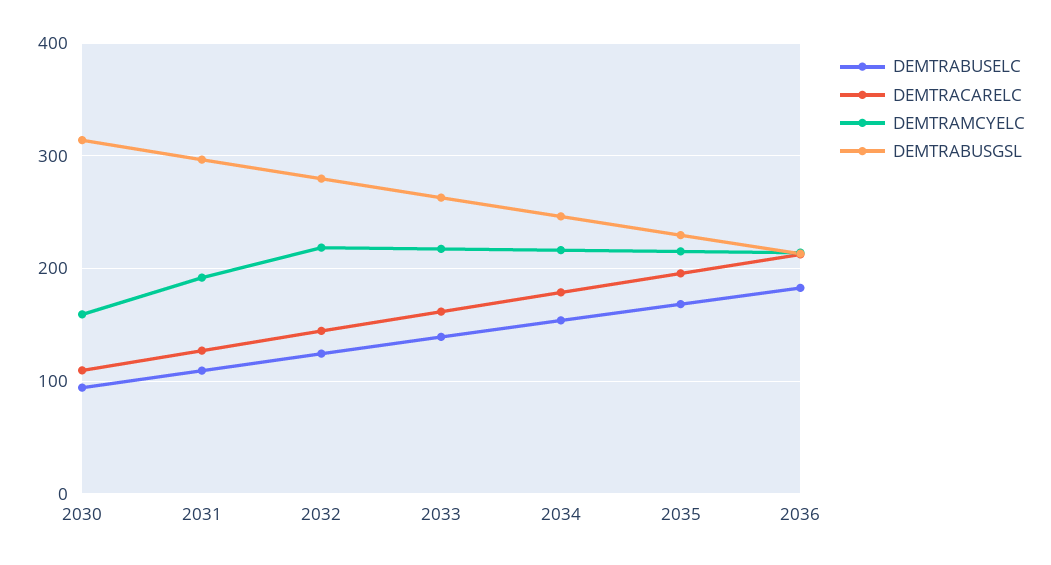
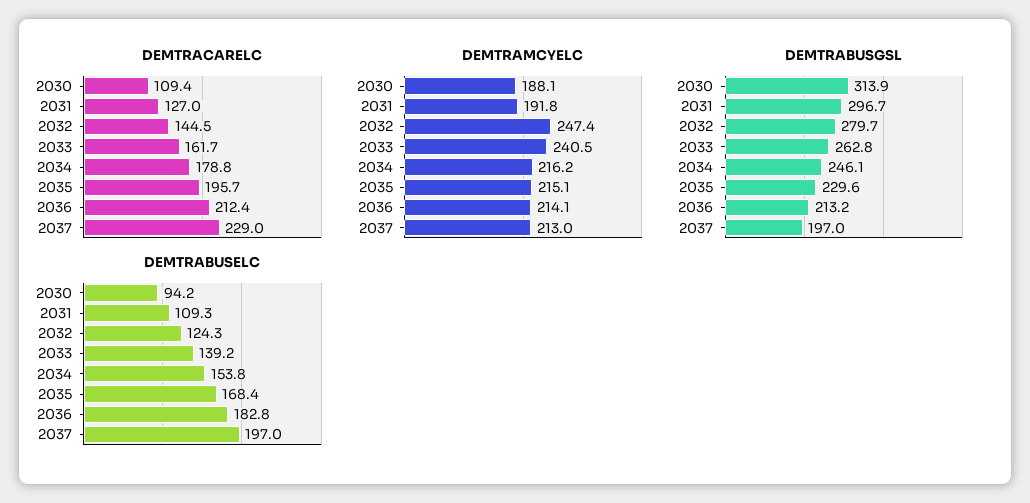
DEMTRAMCYELC, 2030: 160 -> 188.1
DEMTRAMCYELC, 2032: 220 -> 247.4
DEMTRAMCYELC, 2033: 220 -> 240.5
DEMTRACARELC, 2037: none -> 229
DEMTRAMCYELC, 2037: none -> 213
DEMTRABUSGSL, 2037: none -> 197
DEMTRABUSELC, 2037: none -> 197

